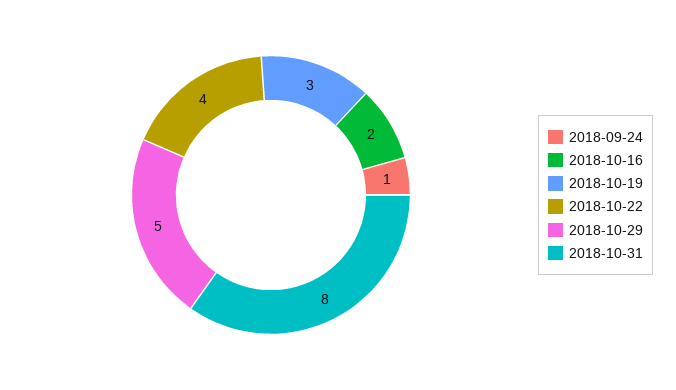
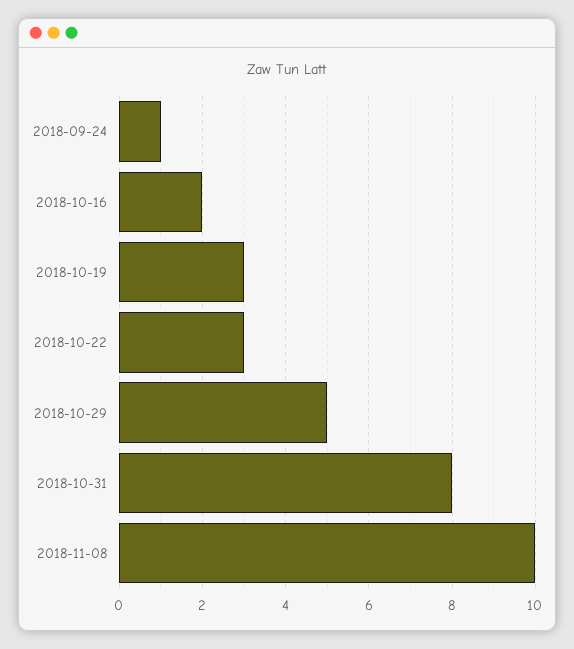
2018-10-22: 4 -> 3
2018-11-08: none -> 10

